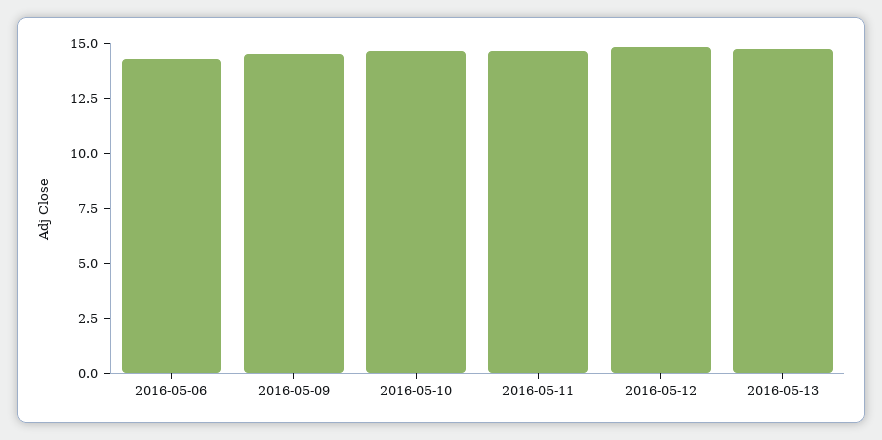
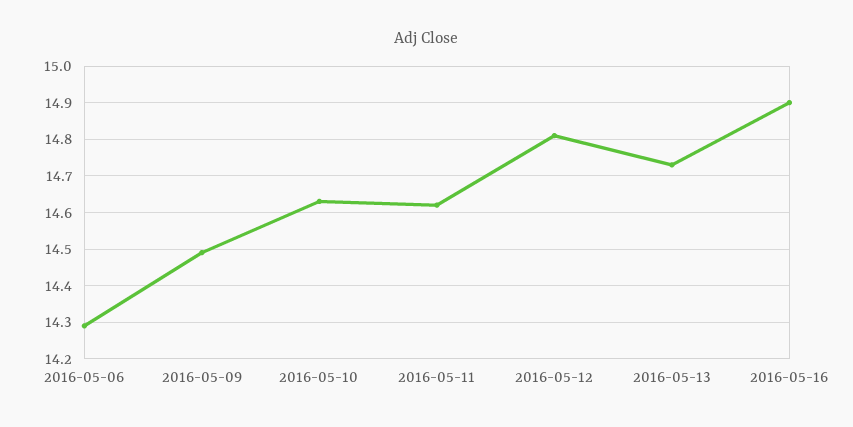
2016-05-16: none -> 14.9

